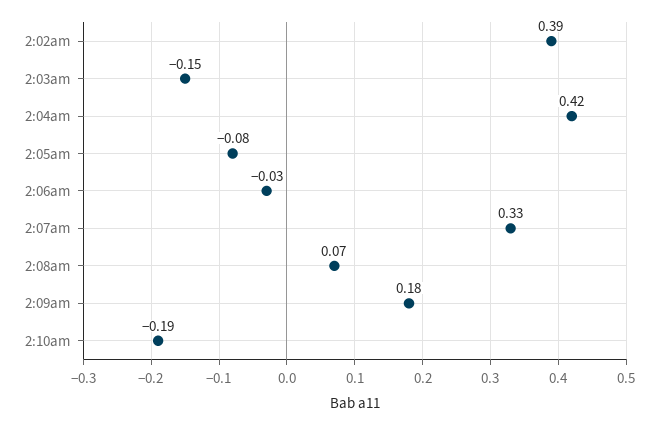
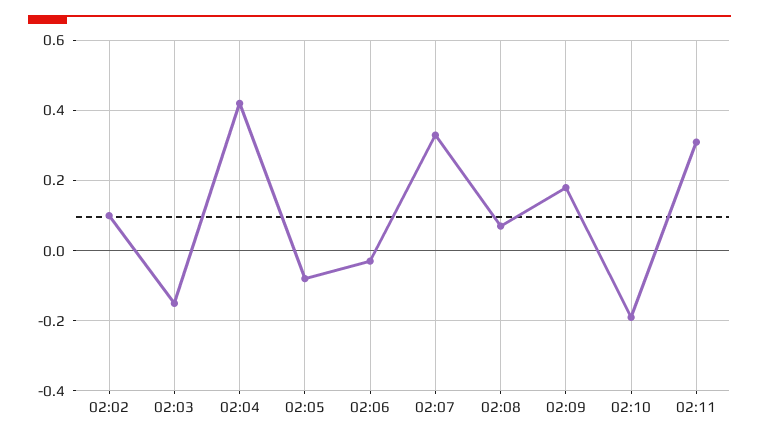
2:02am: 0.39 -> 0.1
02:11: none -> 0.3

